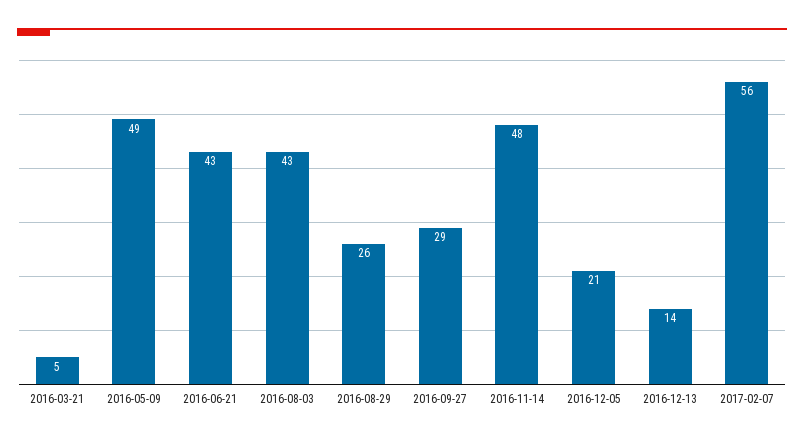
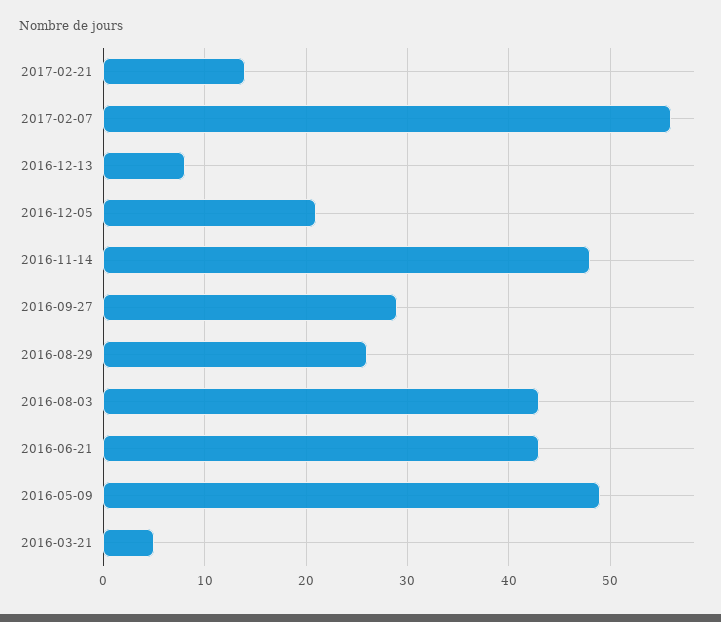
2016-12-13: 14 -> 8
2017-02-21: none -> 14

